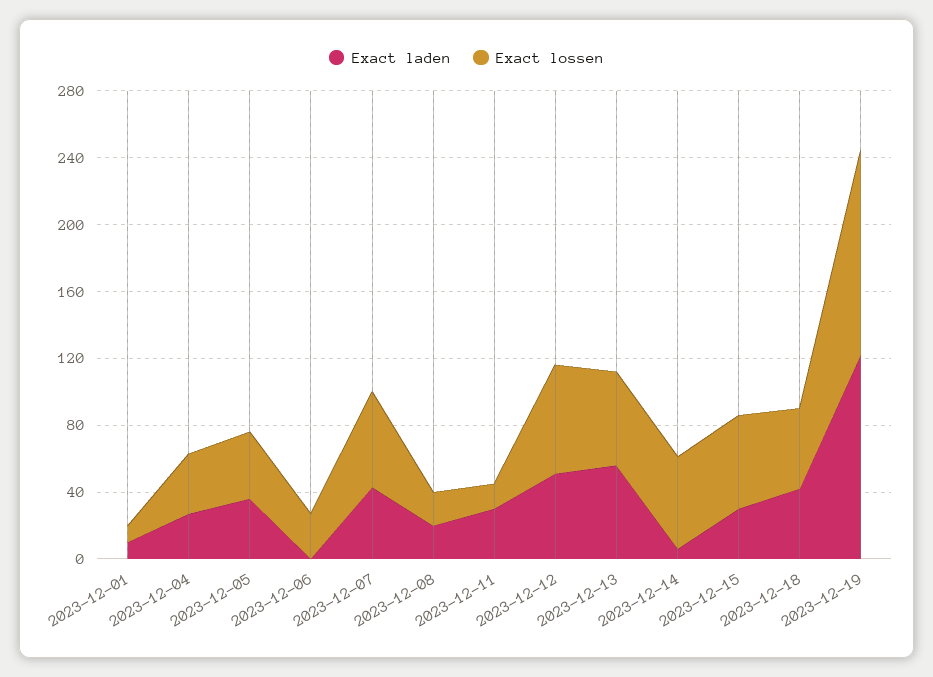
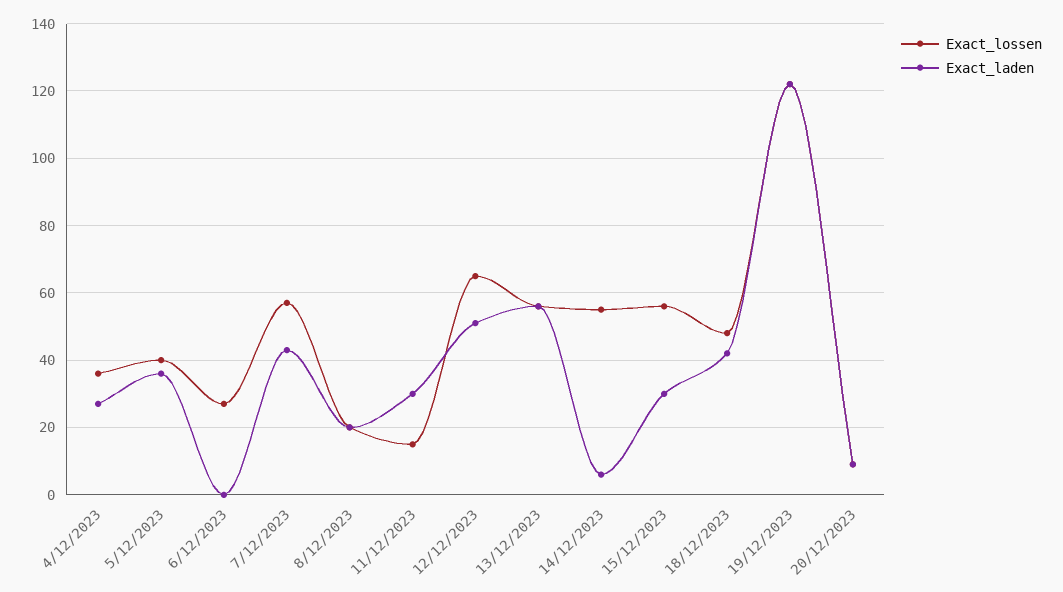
Exact laden, 2023-12-01: 10 -> none
Exact lossen, 2023-12-01: 10 -> none
Exact lossen, 20/12/2023: none -> 10
Exact laden, 20/12/2023: none -> 10

